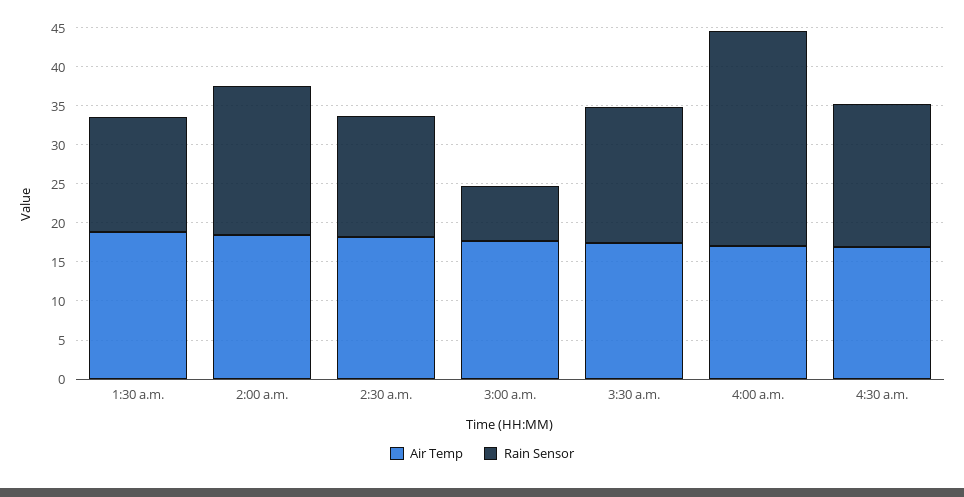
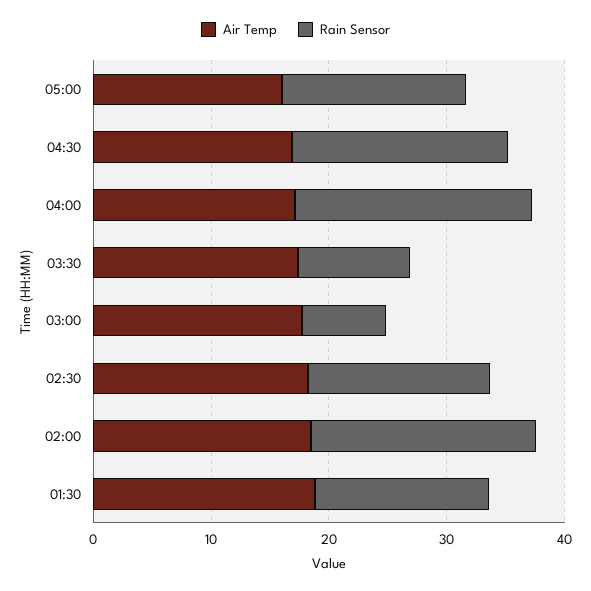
Rain Sensor, 3:30 a.m.: 17.5 -> 10
Rain Sensor, 4:00 a.m.: 27.5 -> 20
Air Temp, 05:00: none -> 16
Rain Sensor, 05:00: none -> 16

